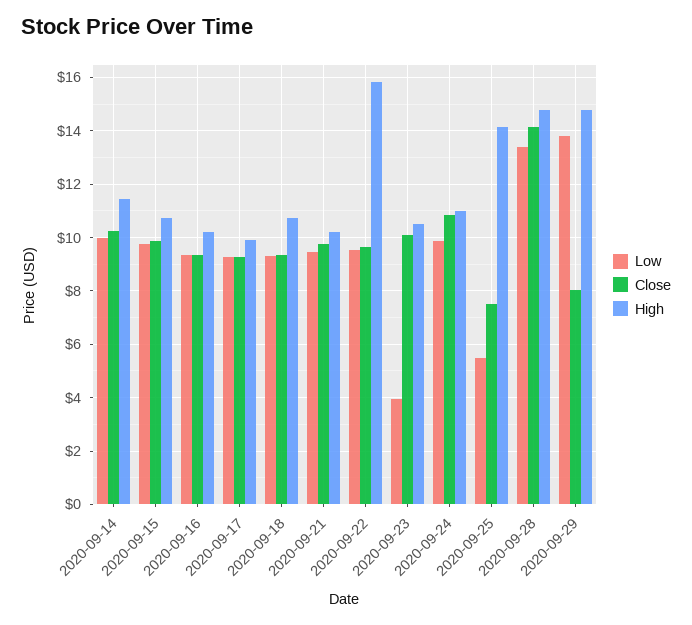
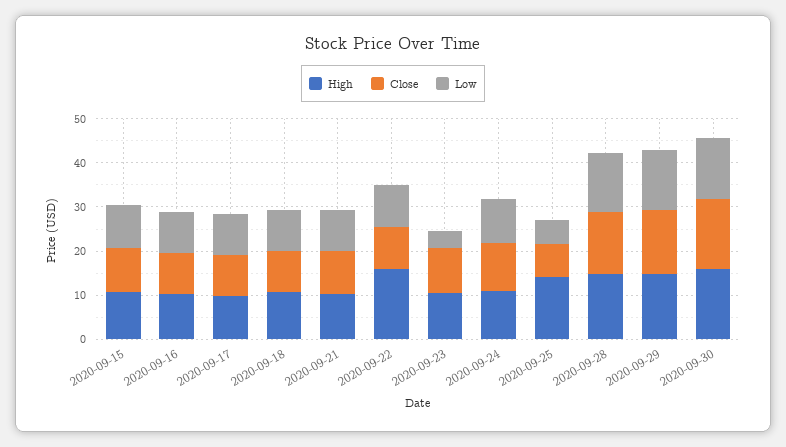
Low, 2020-09-14: 10 -> none
Close, 2020-09-14: 10.25 -> none
High, 2020-09-14: 11.5 -> none
Close, 2020-09-29: 8 -> 14
High, 2020-09-30: none -> 16
Close, 2020-09-30: none -> 16
Low, 2020-09-30: none -> 14

